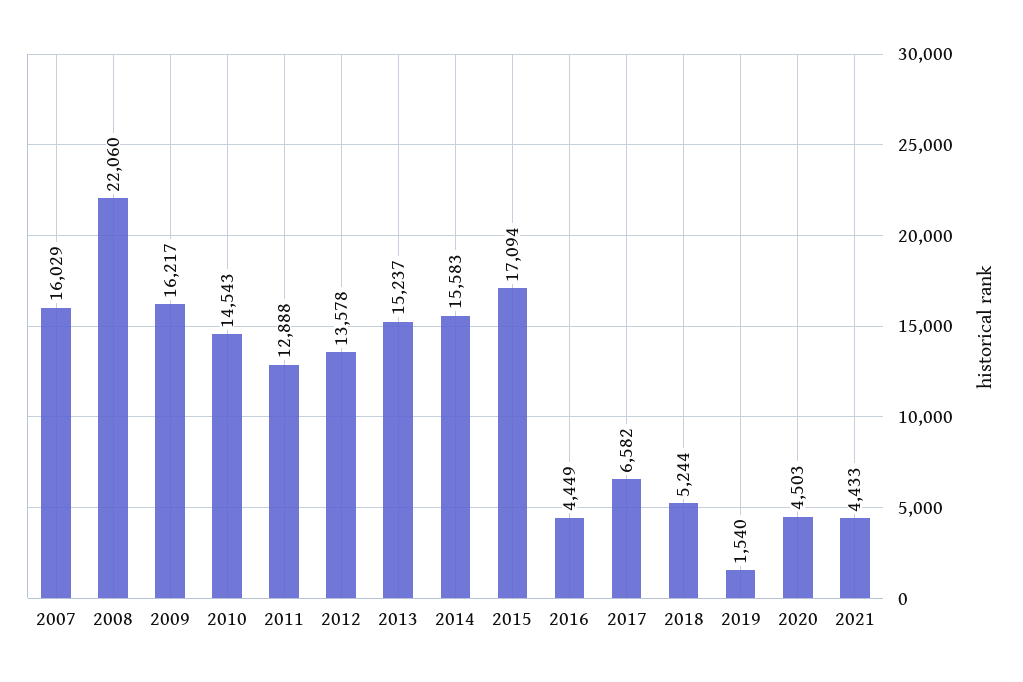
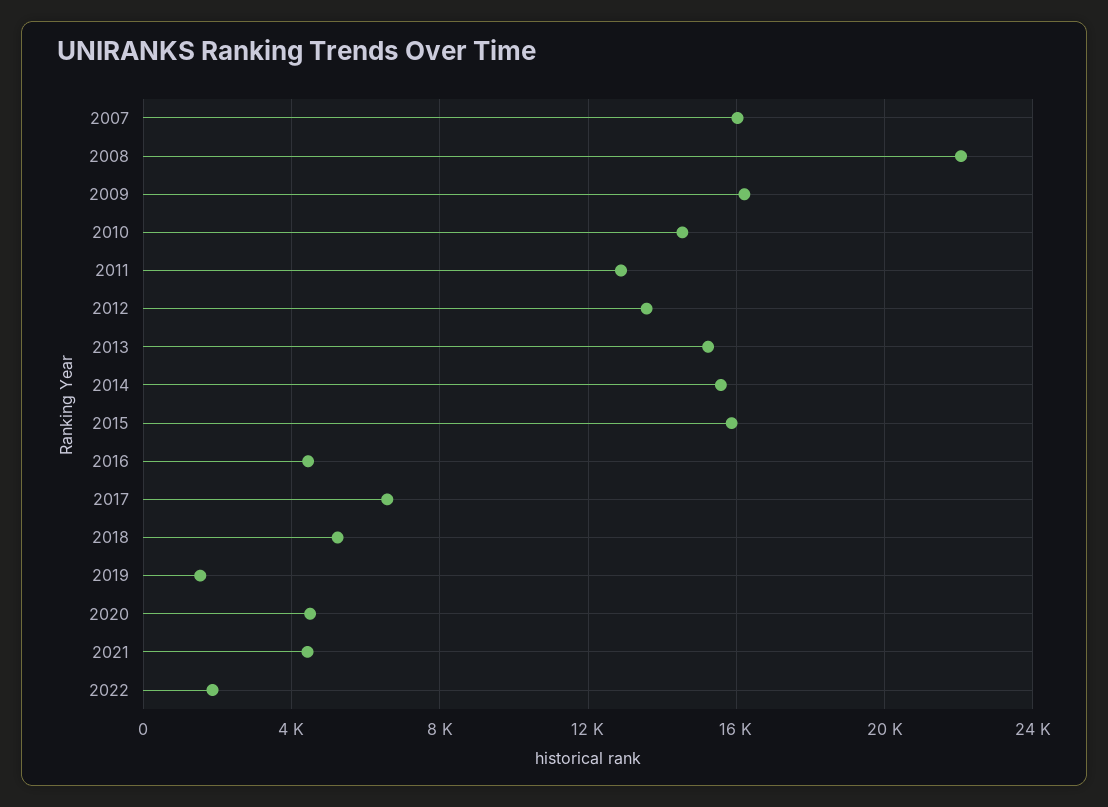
2015: 17094 -> 16000
2022: none -> 2000

